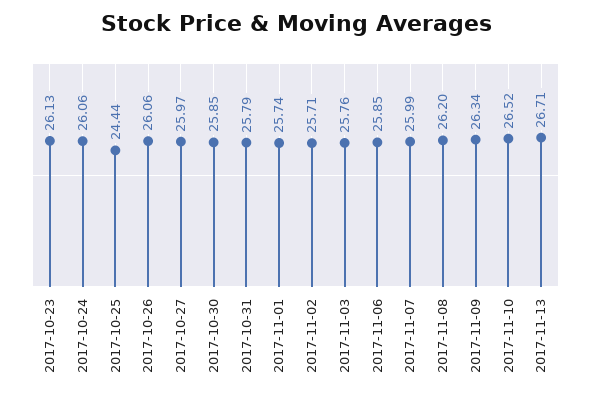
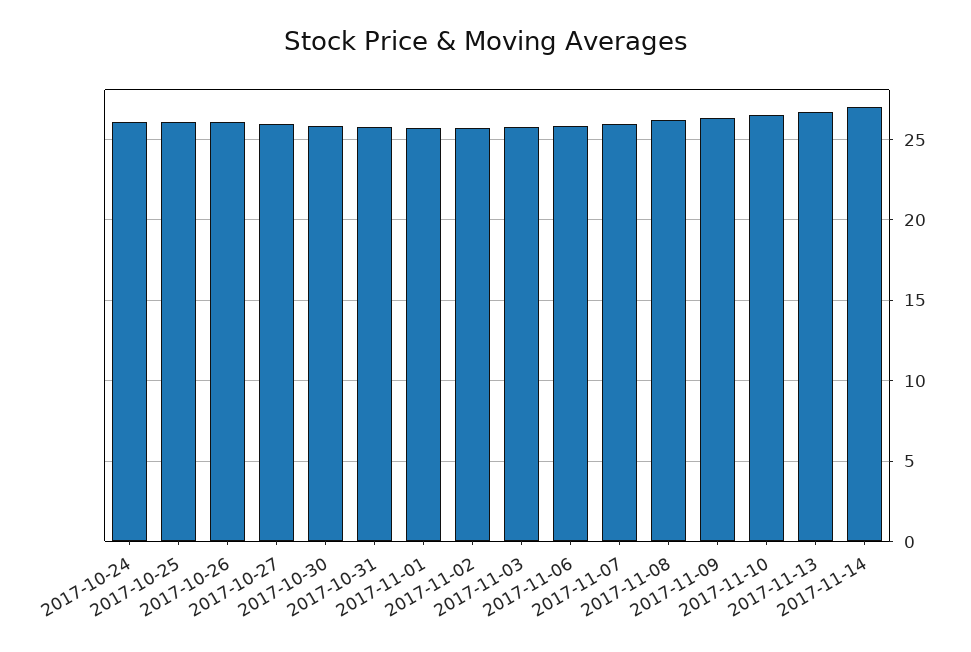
2017-10-23: 26.13 -> none
2017-10-25: 24.44 -> 26
2017-11-14: none -> 27

